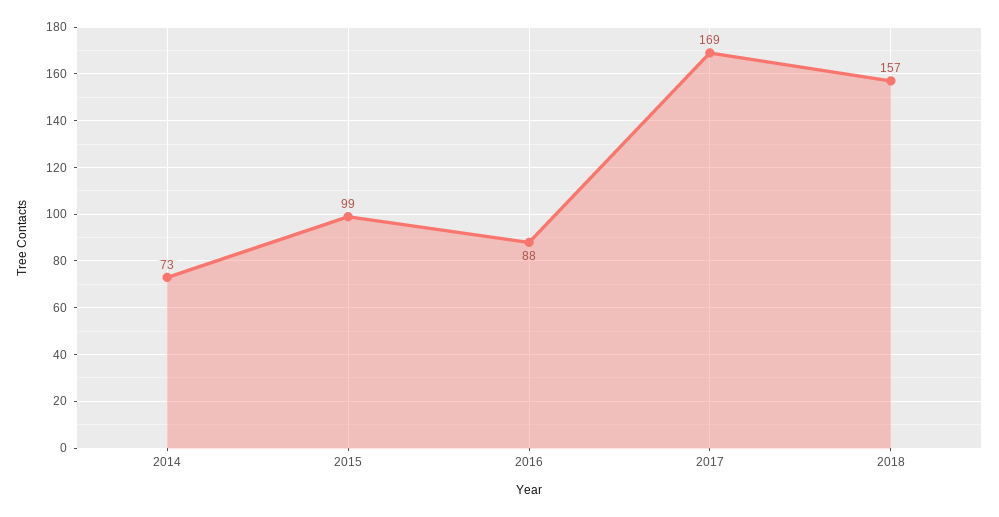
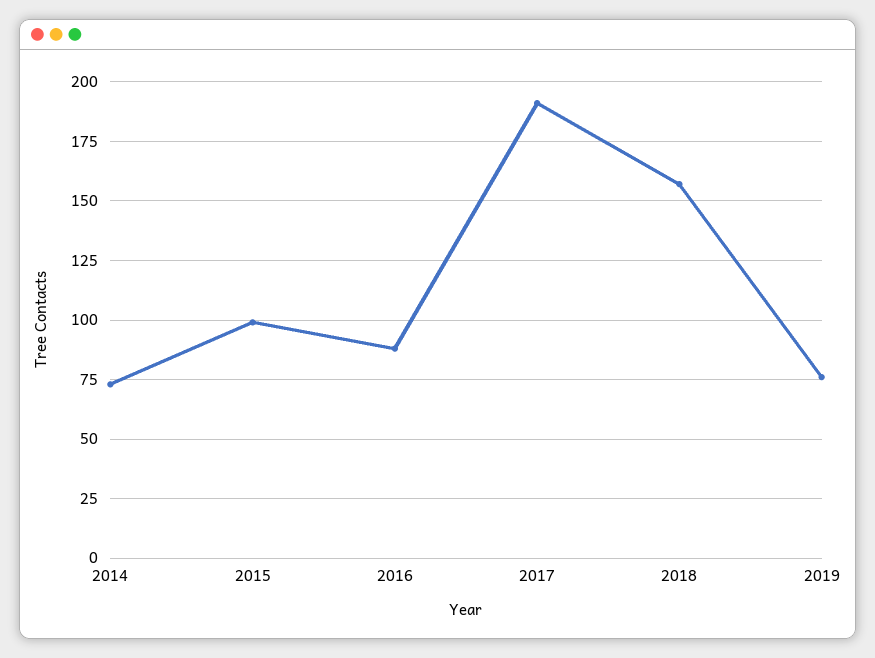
2017: 169 -> 190
2019: none -> 75

